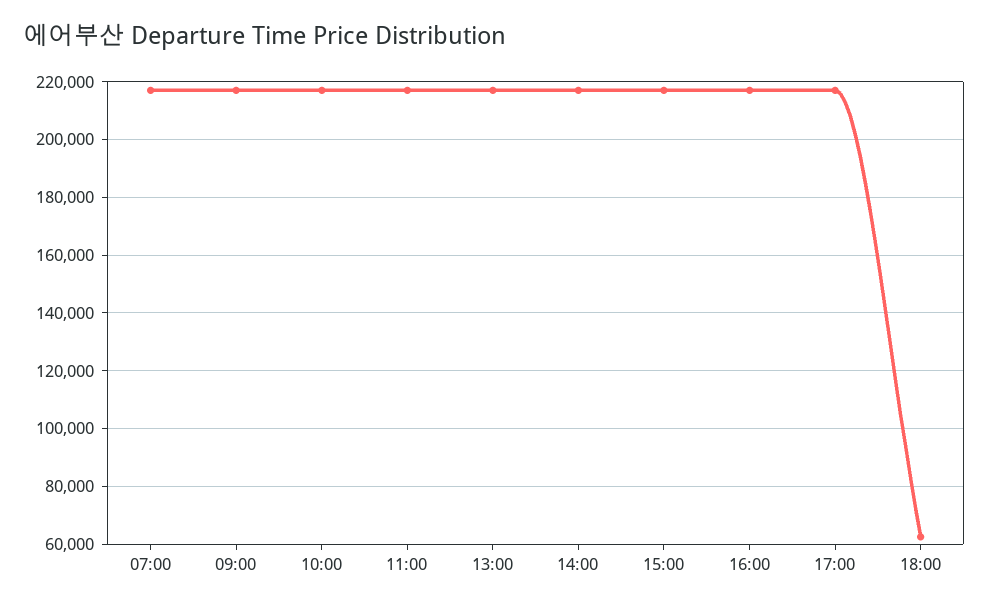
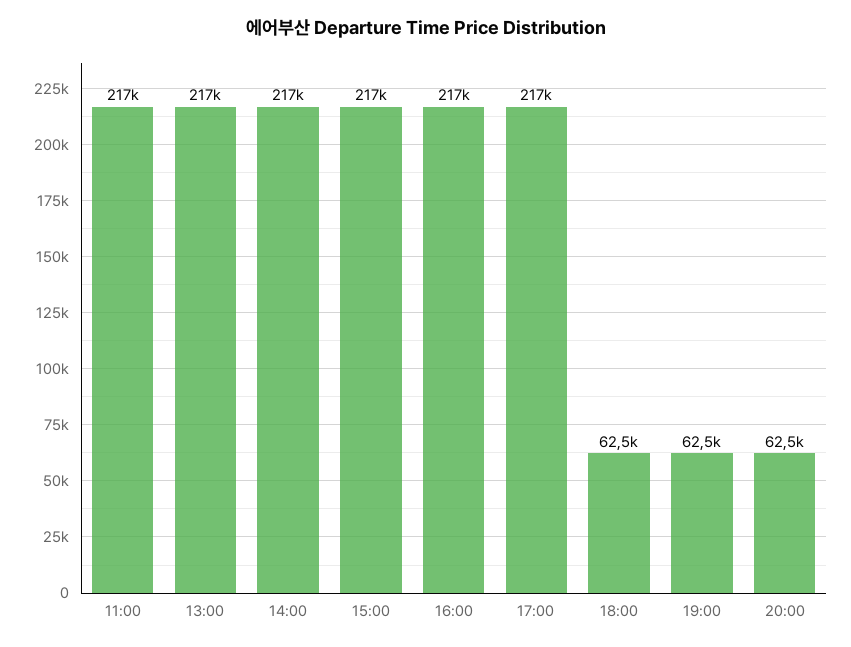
07:00: 217500 -> none
09:00: 217500 -> none
10:00: 217500 -> none
19:00: none -> 62500
20:00: none -> 62500

